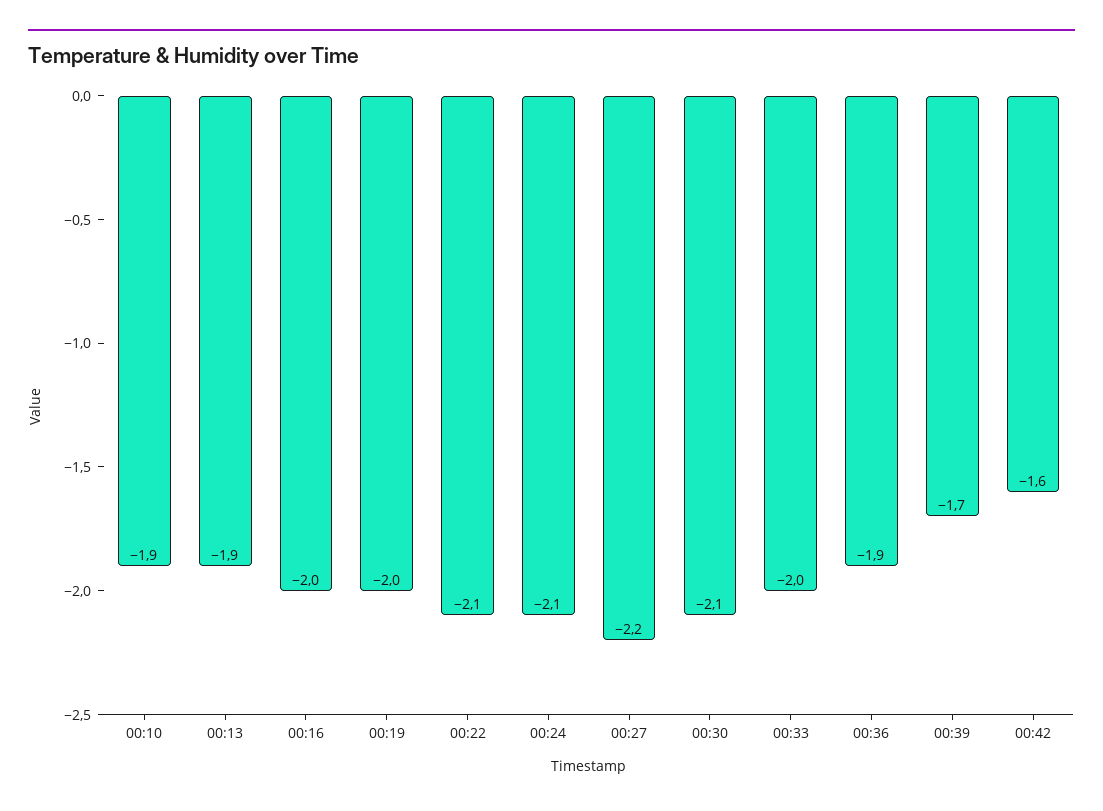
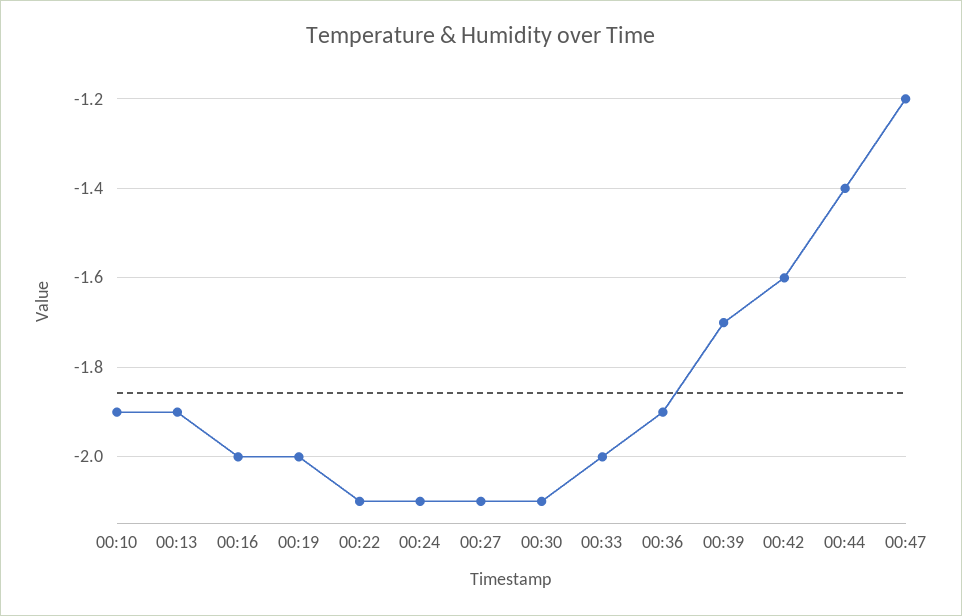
00:27: -2.2 -> -2.1
00:44: none -> -1.4
00:47: none -> -1.2

